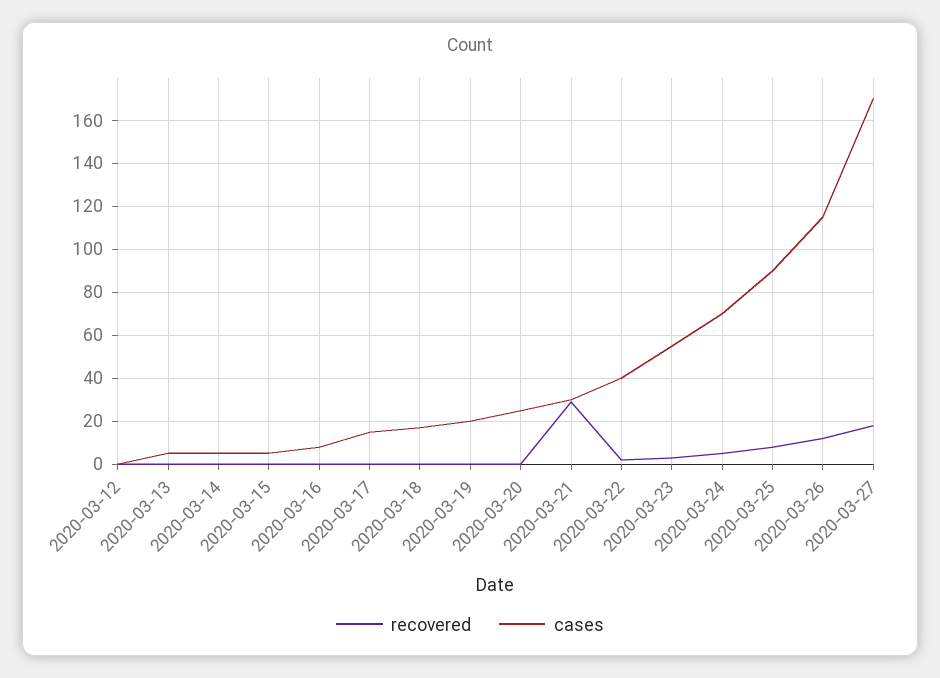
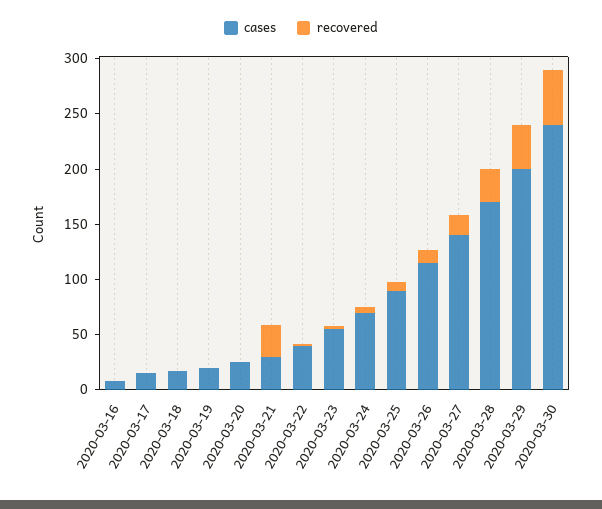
recovered, 2020-03-12: 0 -> none
cases, 2020-03-12: 0 -> none
recovered, 2020-03-13: 0 -> none
cases, 2020-03-13: 5 -> none
recovered, 2020-03-14: 0 -> none
cases, 2020-03-14: 5 -> none
recovered, 2020-03-15: 0 -> none
cases, 2020-03-15: 5 -> none
cases, 2020-03-27: 170 -> 140
cases, 2020-03-28: none -> 170
recovered, 2020-03-28: none -> 30
cases, 2020-03-29: none -> 200
recovered, 2020-03-29: none -> 40
cases, 2020-03-30: none -> 240
recovered, 2020-03-30: none -> 50

